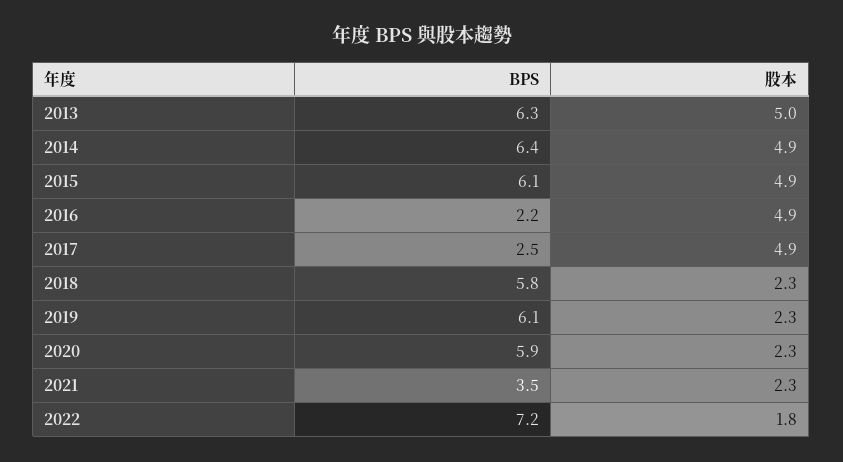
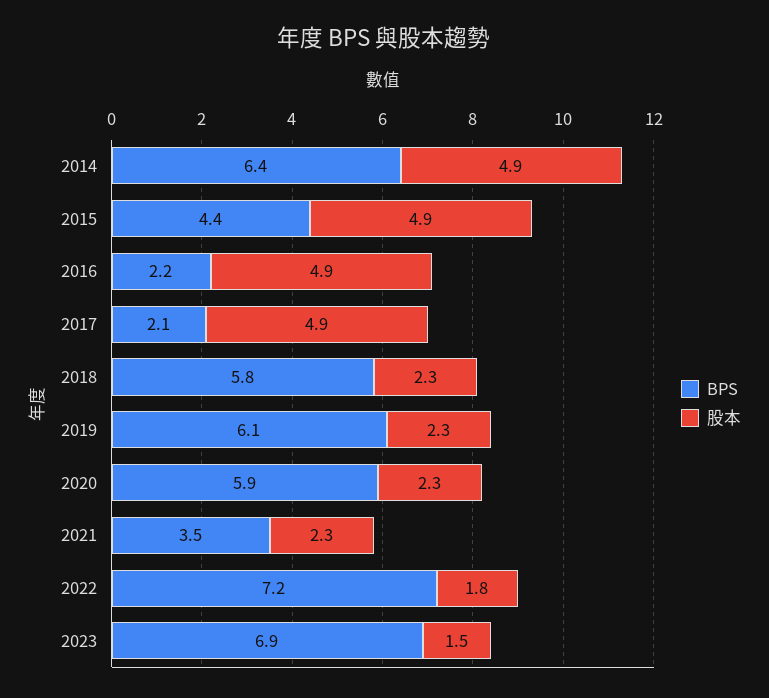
BPS, 2013: 6.3 -> none
股本, 2013: 5 -> none
BPS, 2015: 6.1 -> 4.4
BPS, 2017: 2.5 -> 2.1
BPS, 2023: none -> 6.9
股本, 2023: none -> 1.5

